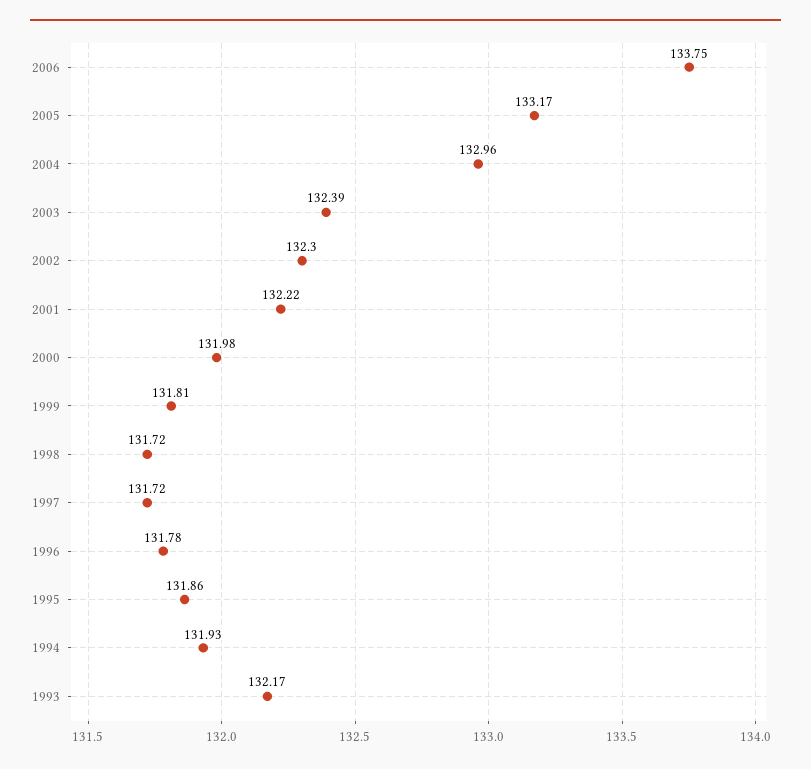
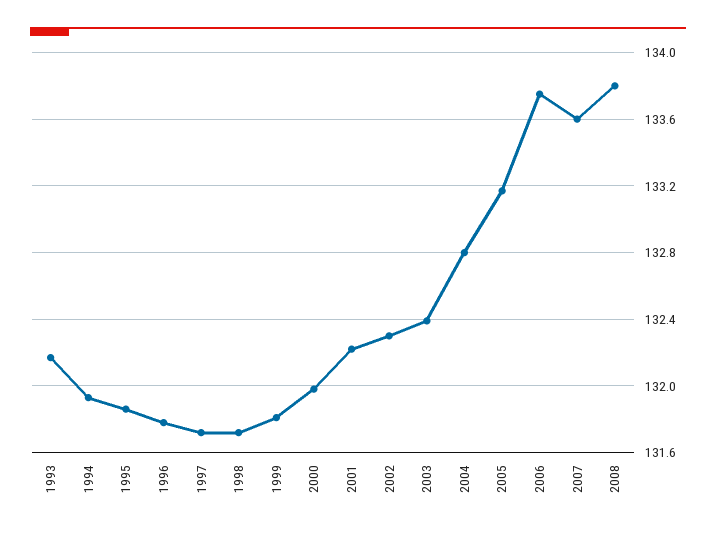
2004: 132.96 -> 132.8
2007: none -> 133.6
2008: none -> 133.8

